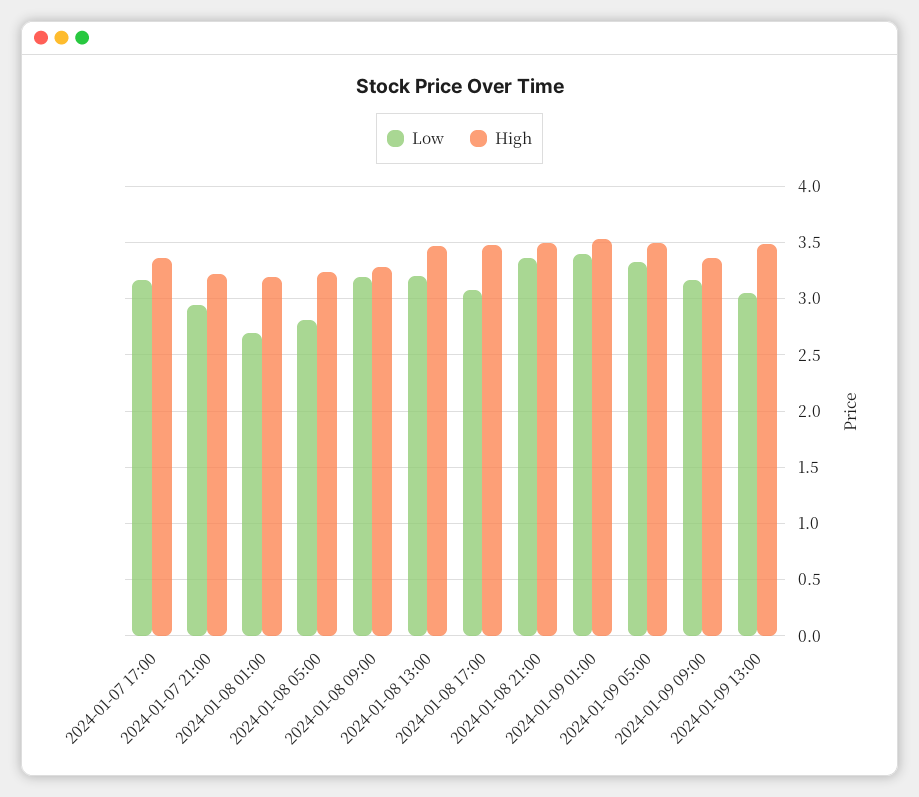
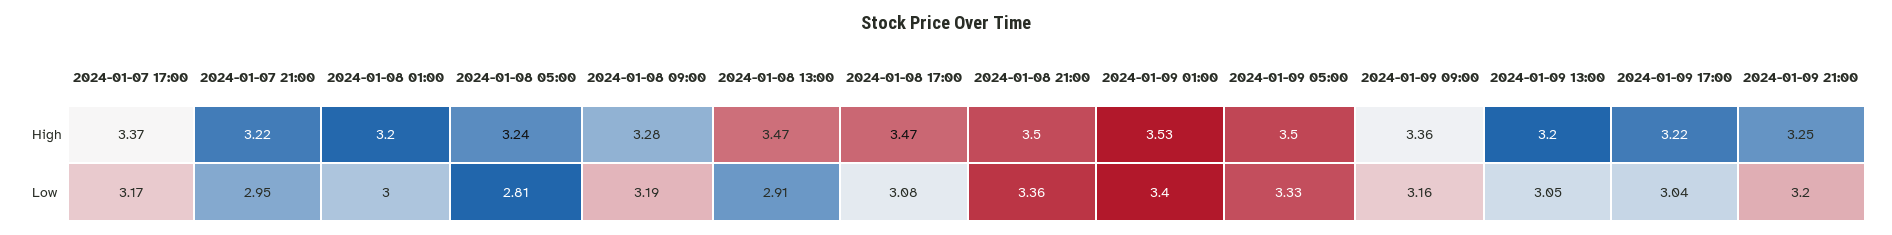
Low, 2024-01-08 01:00: 2.7 -> 3
Low, 2024-01-08 13:00: 3.2 -> 2.91
High, 2024-01-09 13:00: 3.5 -> 3.2
High, 2024-01-09 17:00: none -> 3.22
High, 2024-01-09 21:00: none -> 3.25
Low, 2024-01-09 17:00: none -> 3.04
Low, 2024-01-09 21:00: none -> 3.2

